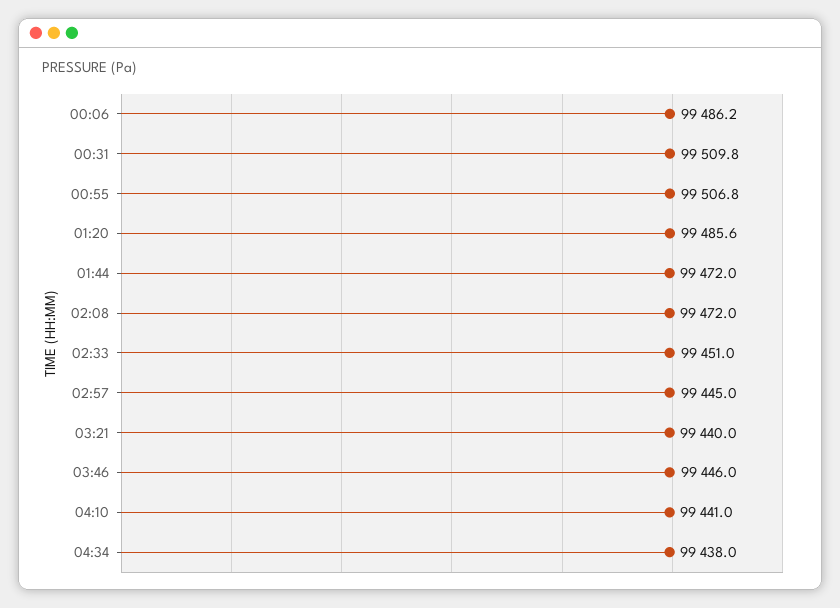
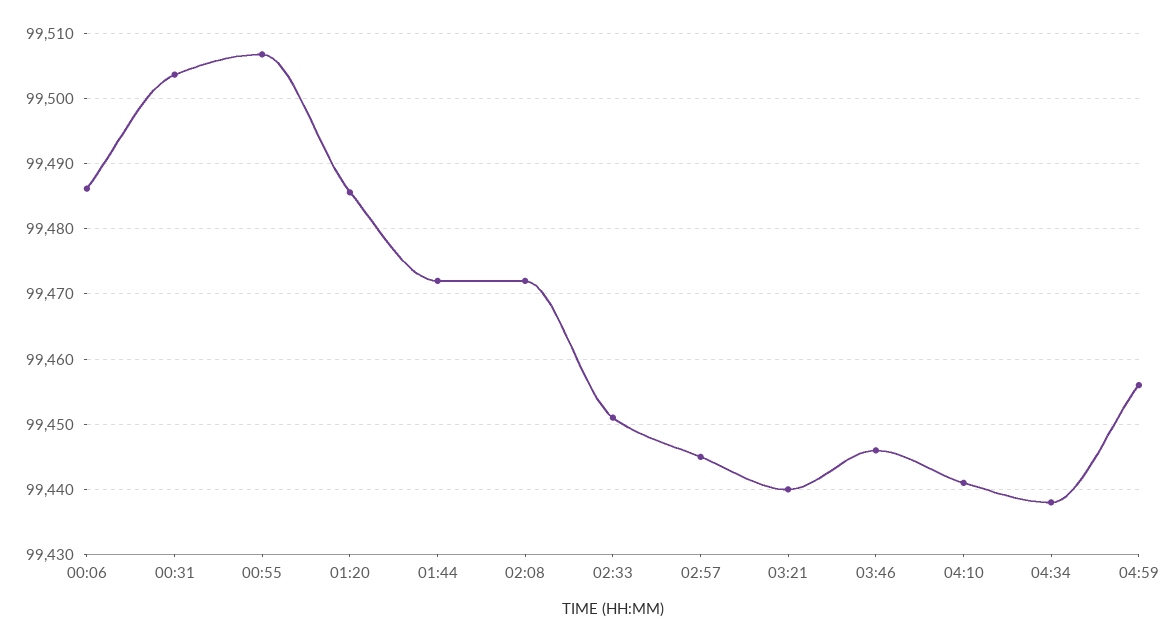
00:31: 99509.8 -> 99504
04:59: none -> 99456

